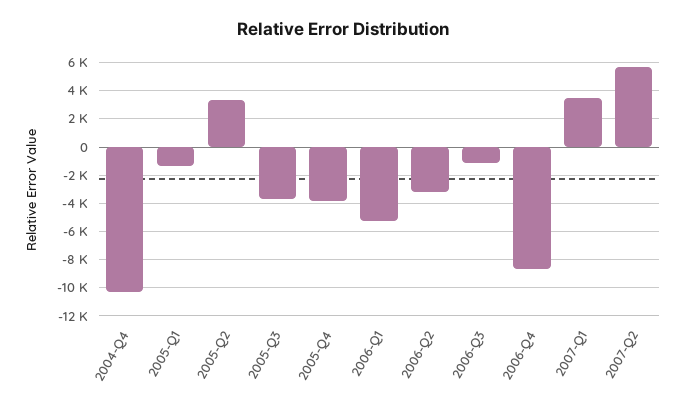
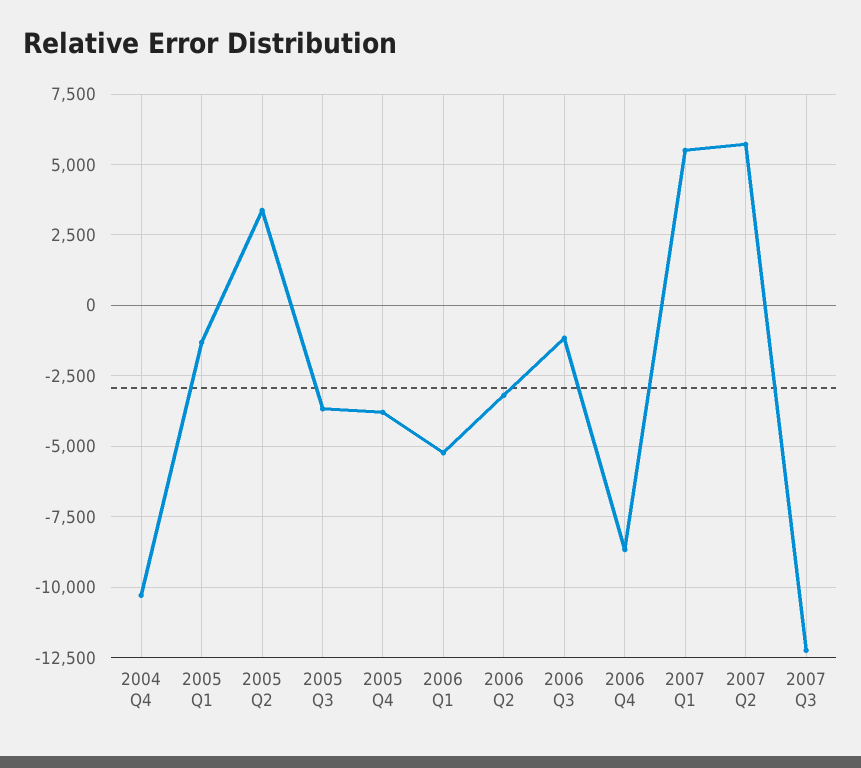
2007-Q1: 3500 -> 5500
2007 Q3: none -> -12250

